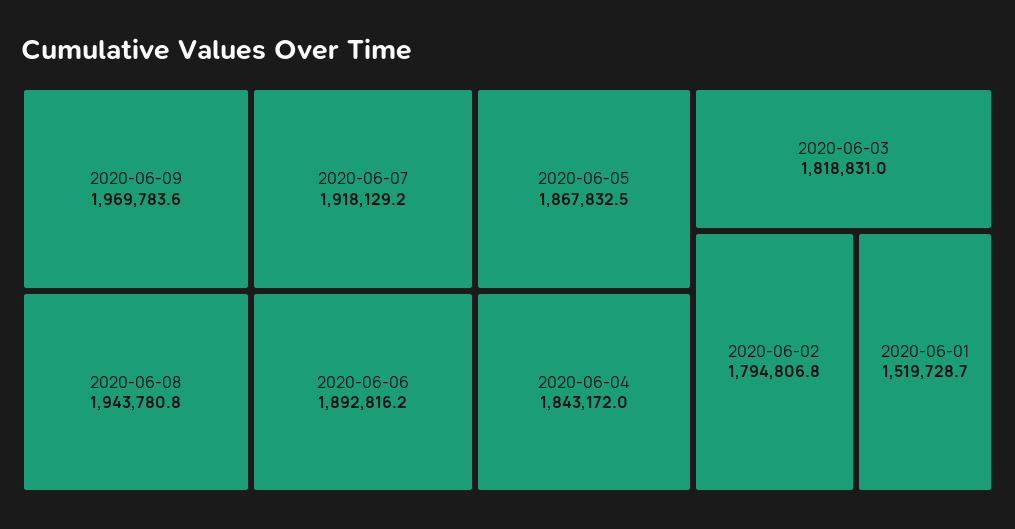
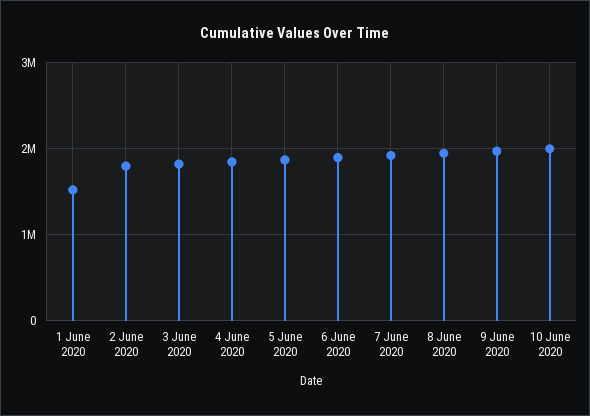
10 June 2020: none -> 2000000

